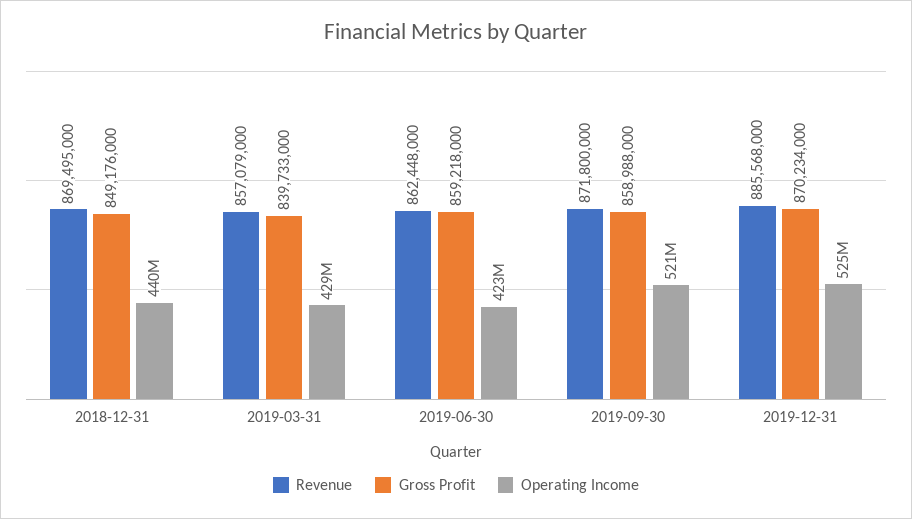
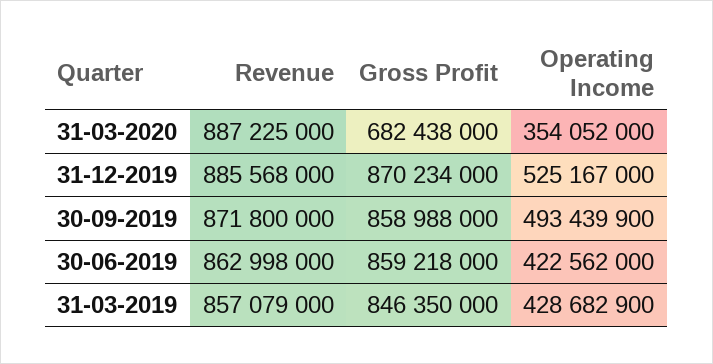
Revenue, 2018-12-31: 869495000 -> none
Gross Profit, 2018-12-31: 849176000 -> none
Operating Income, 2018-12-31: 440000000 -> none
Gross Profit, 2019-03-31: 839733000 -> 846350000
Revenue, 2019-06-30: 862448000 -> 862998000
Operating Income, 2019-09-30: 521000000 -> 493439900
Revenue, 31-03-2020: none -> 887225000
Gross Profit, 31-03-2020: none -> 682438000
Operating Income, 31-03-2020: none -> 354052000

